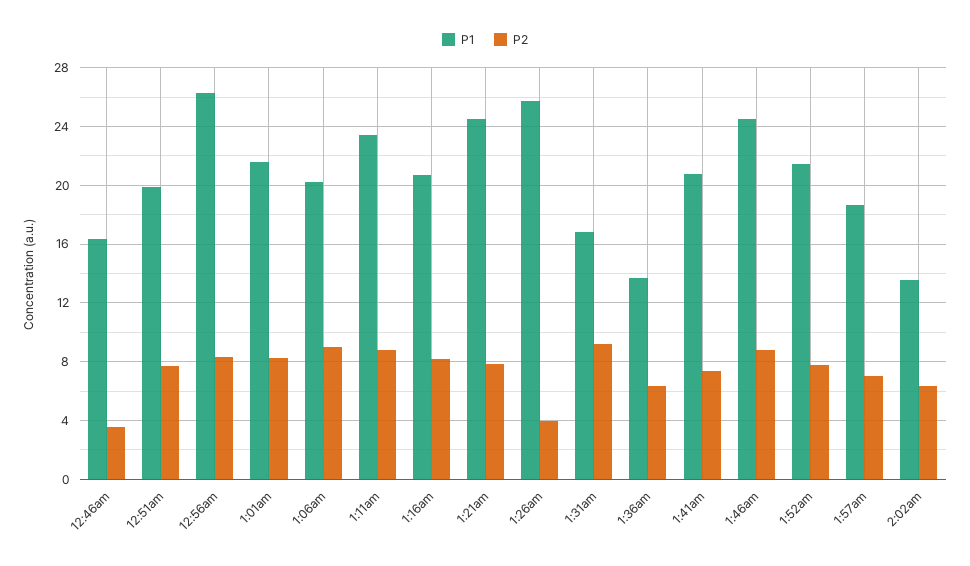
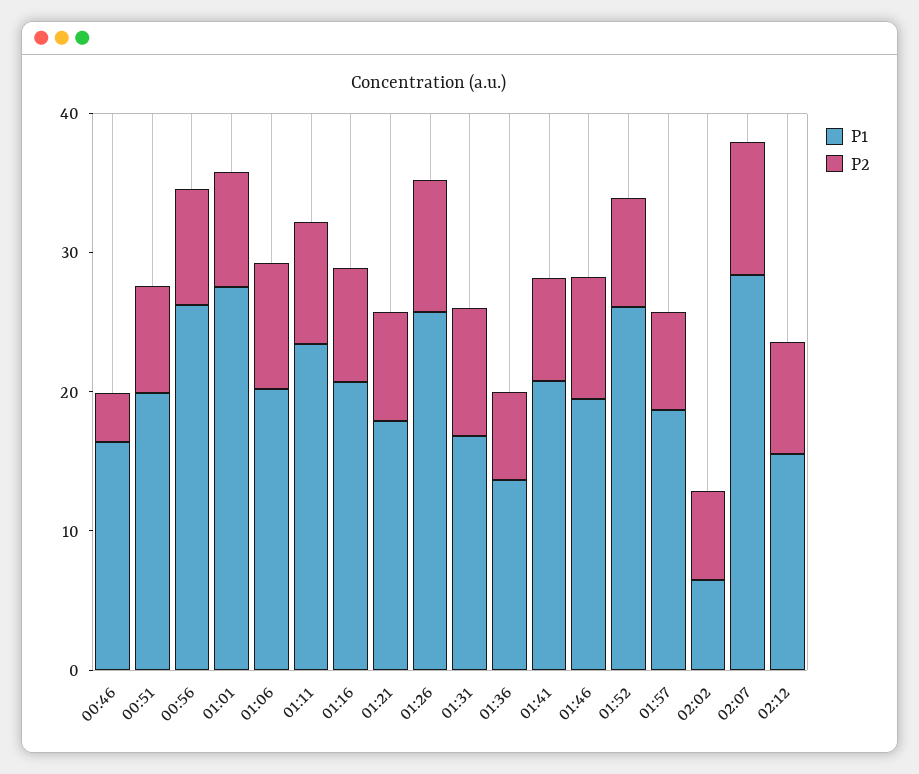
P1, 1:01am: 21.5 -> 28
P1, 1:21am: 24.5 -> 18
P2, 1:26am: 4 -> 10
P1, 1:46am: 24.5 -> 20
P1, 1:52am: 21.5 -> 26
P1, 2:02am: 13.5 -> 6
P1, 02:07: none -> 28
P2, 02:07: none -> 10
P1, 02:12: none -> 16
P2, 02:12: none -> 8

